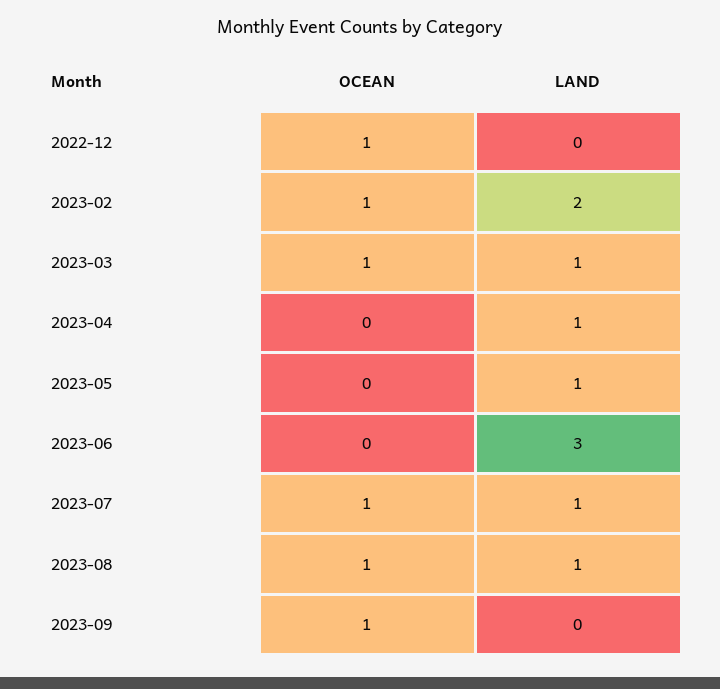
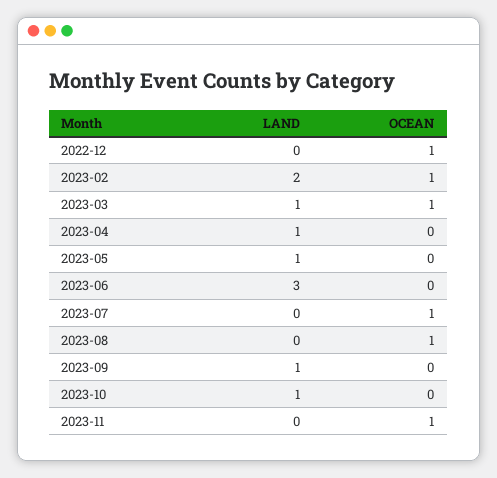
LAND, 2023-07: 1 -> 0
LAND, 2023-08: 1 -> 0
OCEAN, 2023-09: 1 -> 0
LAND, 2023-09: 0 -> 1
LAND, 2023-10: none -> 1
OCEAN, 2023-10: none -> 0
LAND, 2023-11: none -> 0
OCEAN, 2023-11: none -> 1

